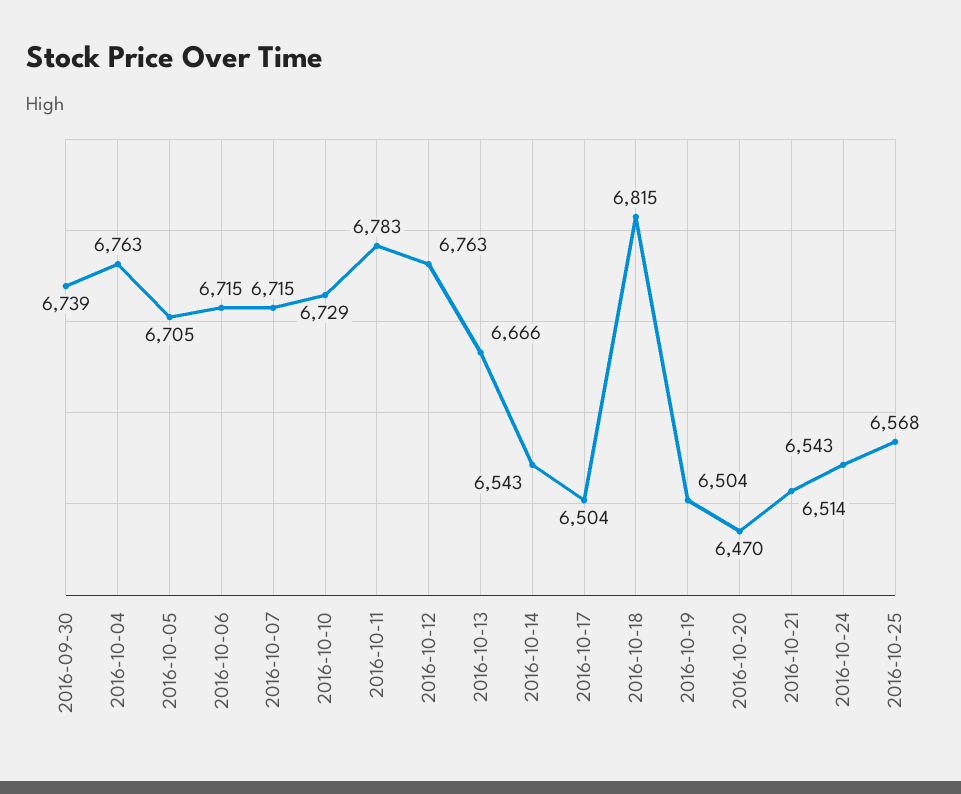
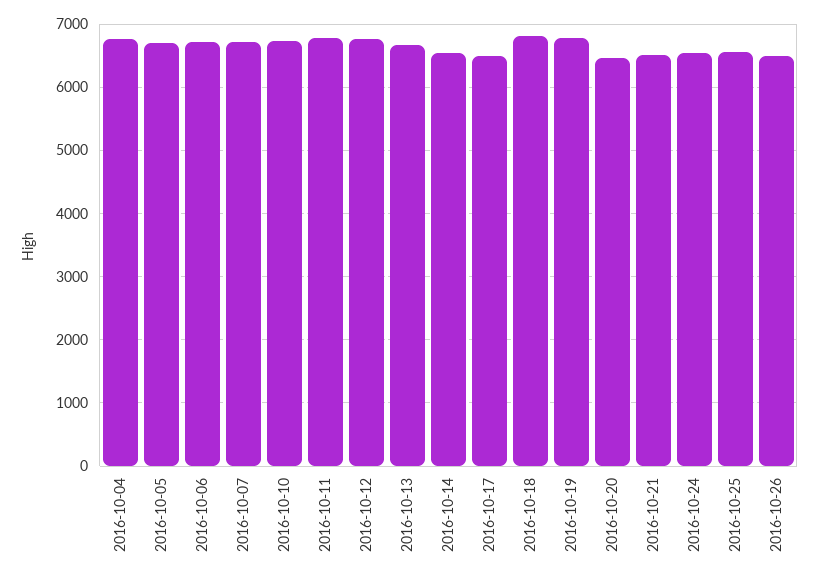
2016-09-30: 6739 -> none
2016-10-19: 6504 -> 6800
2016-10-26: none -> 6500

